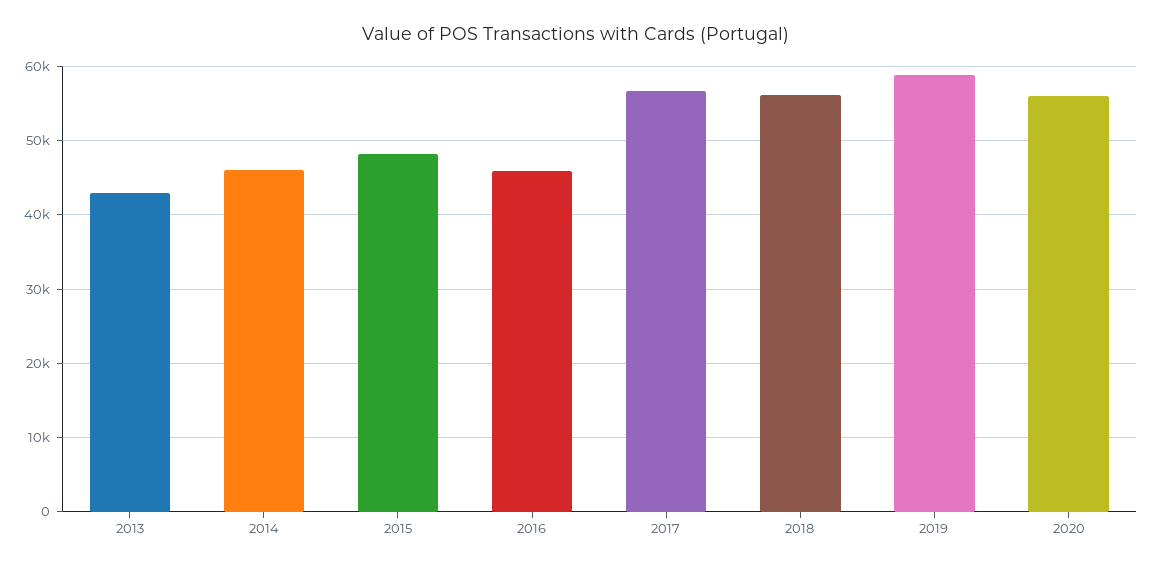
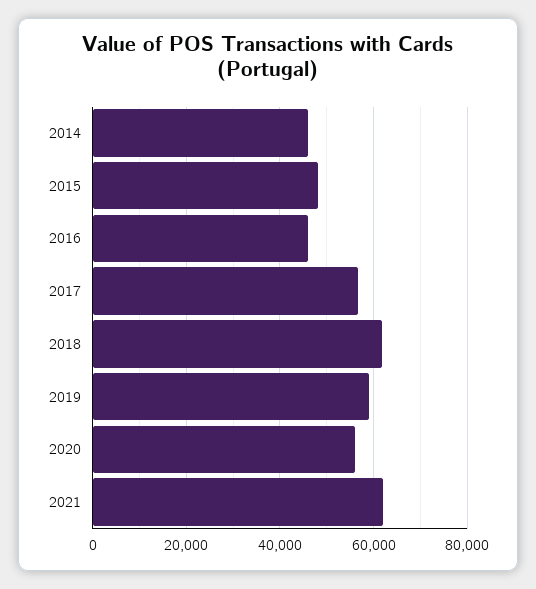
2013: 43000 -> none
2018: 56000 -> 62000
2021: none -> 62000

